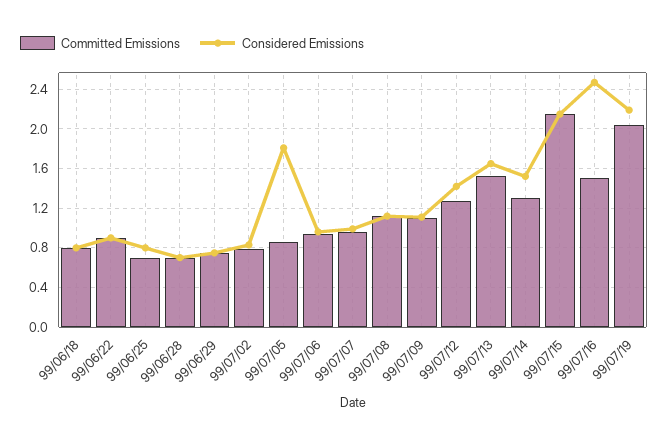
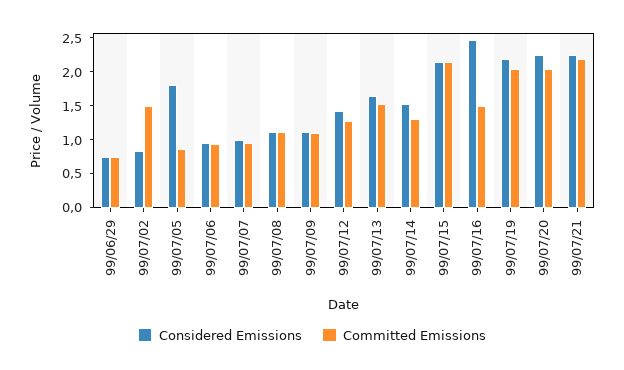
Committed Emissions, 99/06/18: 0.8 -> none
Considered Emissions, 99/06/18: 0.8 -> none
Committed Emissions, 99/06/22: 0.9 -> none
Considered Emissions, 99/06/22: 0.9 -> none
Committed Emissions, 99/06/25: 0.7 -> none
Considered Emissions, 99/06/25: 0.8 -> none
Committed Emissions, 99/06/28: 0.7 -> none
Considered Emissions, 99/06/28: 0.7 -> none
Committed Emissions, 99/07/02: 0.8 -> 1.5
Considered Emissions, 99/07/20: none -> 2.25
Committed Emissions, 99/07/20: none -> 2
Considered Emissions, 99/07/21: none -> 2.25
Committed Emissions, 99/07/21: none -> 2.25

